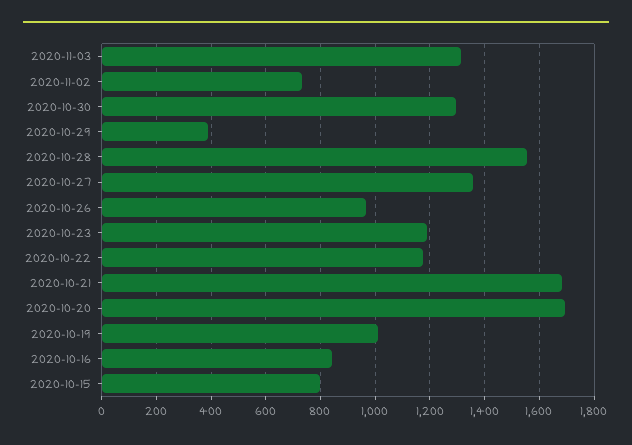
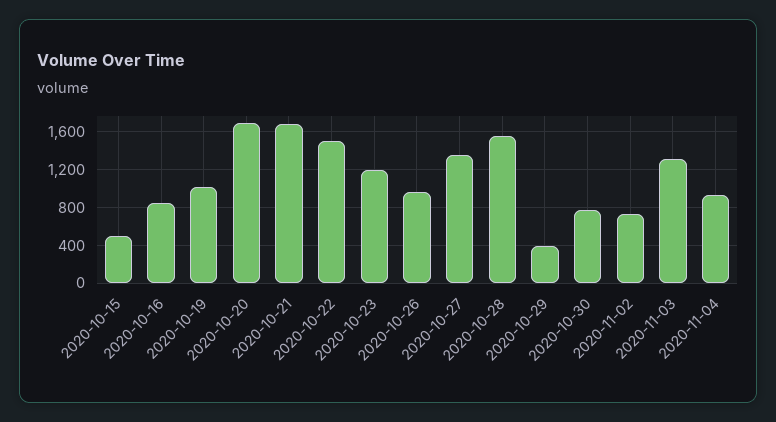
2020-10-30: 1300 -> 800
2020-10-22: 1175 -> 1500
2020-10-15: 800 -> 500
2020-11-04: none -> 900

